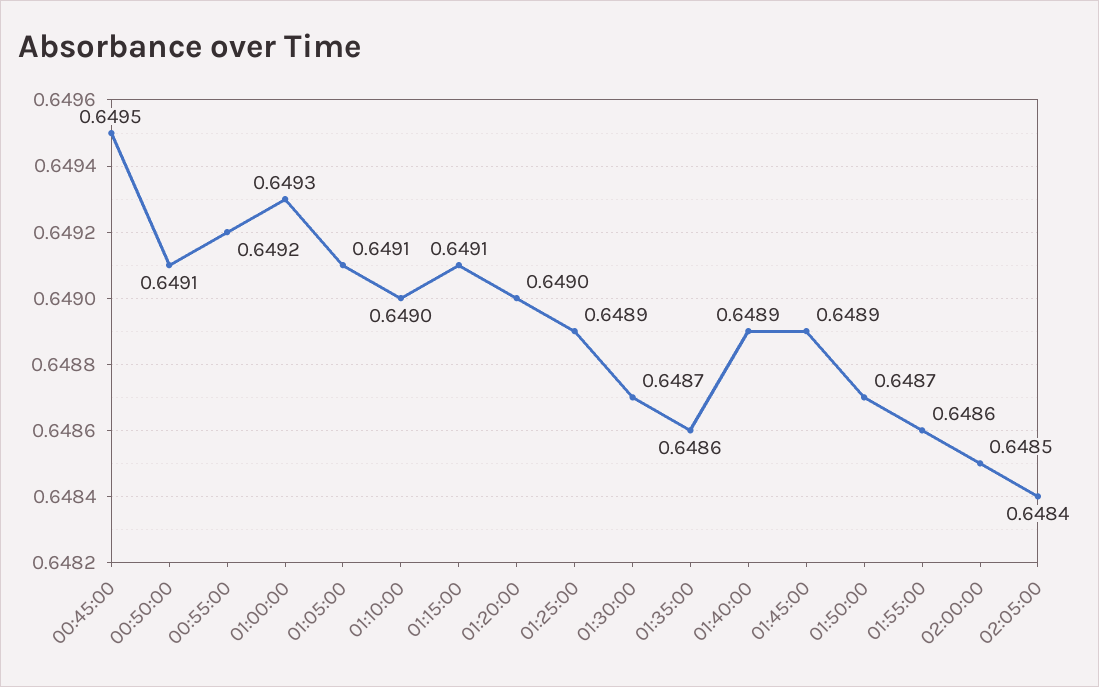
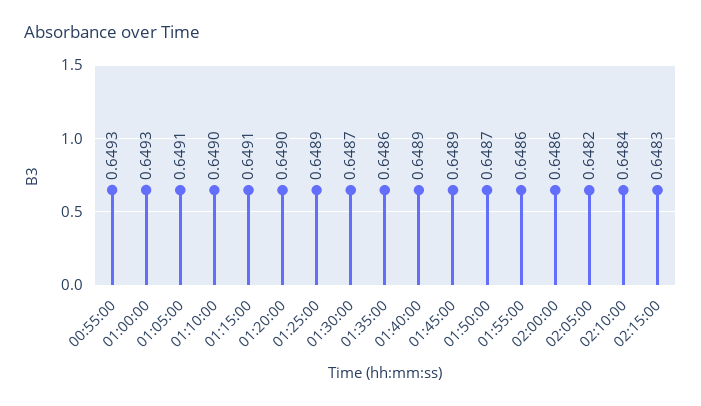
00:45:00: 0.6495 -> none
00:50:00: 0.6491 -> none
00:55:00: 0.6492 -> 0.6493
02:00:00: 0.6485 -> 0.6486
02:05:00: 0.6484 -> 0.6482
02:10:00: none -> 0.6484
02:15:00: none -> 0.6483

